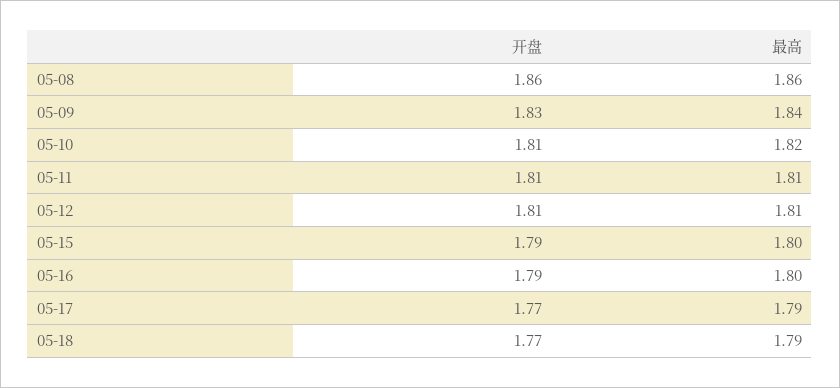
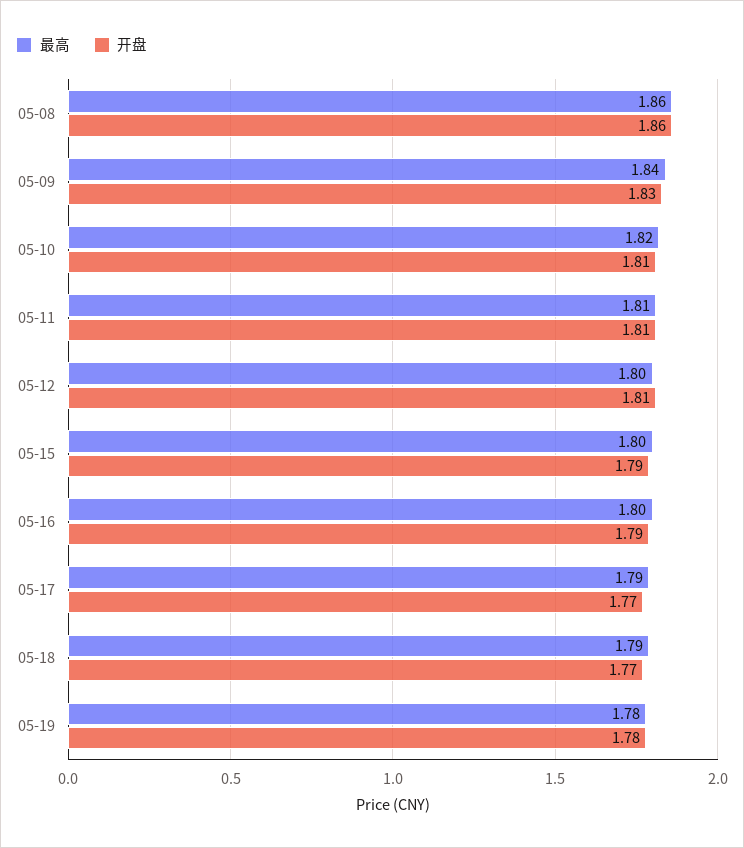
最高, 05-12: 1.81 -> 1.8
最高, 05-19: none -> 1.78
开盘, 05-19: none -> 1.78

